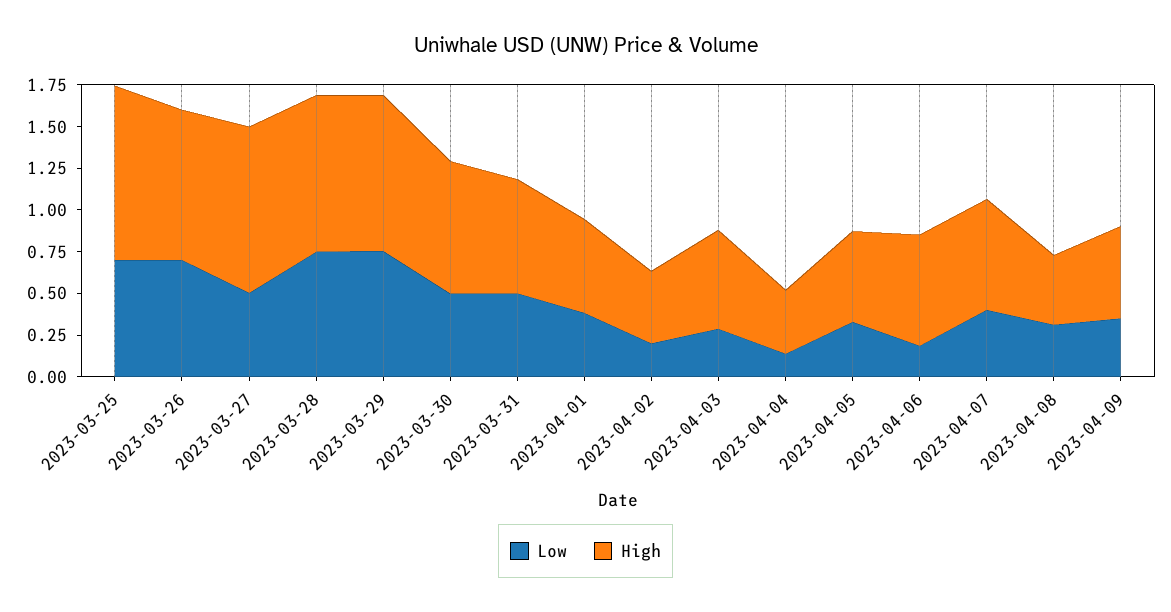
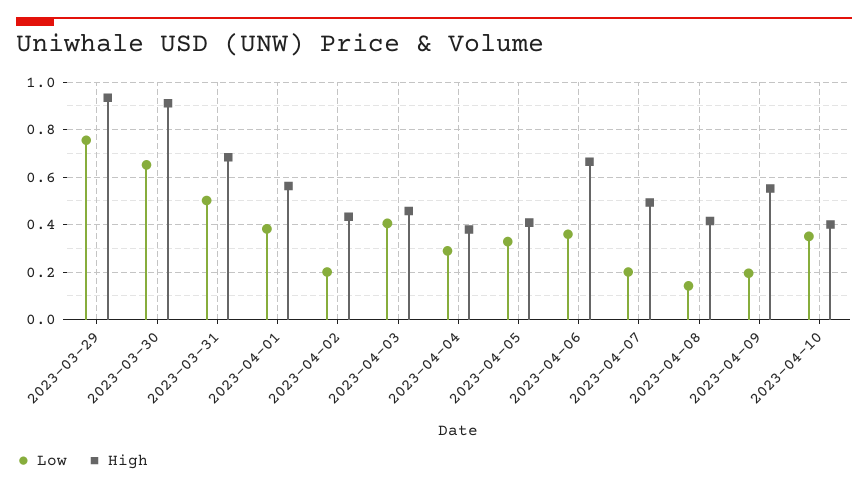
Low, 2023-03-25: 0.7 -> none
High, 2023-03-25: 1.05 -> none
Low, 2023-03-26: 0.7 -> none
High, 2023-03-26: 0.9 -> none
Low, 2023-03-27: 0.5 -> none
High, 2023-03-27: 1 -> none
Low, 2023-03-28: 0.75 -> none
High, 2023-03-28: 0.95 -> none
Low, 2023-03-30: 0.5 -> 0.65
High, 2023-03-30: 0.8 -> 0.9
Low, 2023-04-03: 0.3 -> 0.4
High, 2023-04-03: 0.6 -> 0.45
Low, 2023-04-04: 0.15 -> 0.3
High, 2023-04-05: 0.55 -> 0.4
Low, 2023-04-06: 0.2 -> 0.35
Low, 2023-04-07: 0.4 -> 0.2
High, 2023-04-07: 0.65 -> 0.5
Low, 2023-04-08: 0.3 -> 0.15
Low, 2023-04-09: 0.35 -> 0.2
Low, 2023-04-10: none -> 0.35
High, 2023-04-10: none -> 0.4

